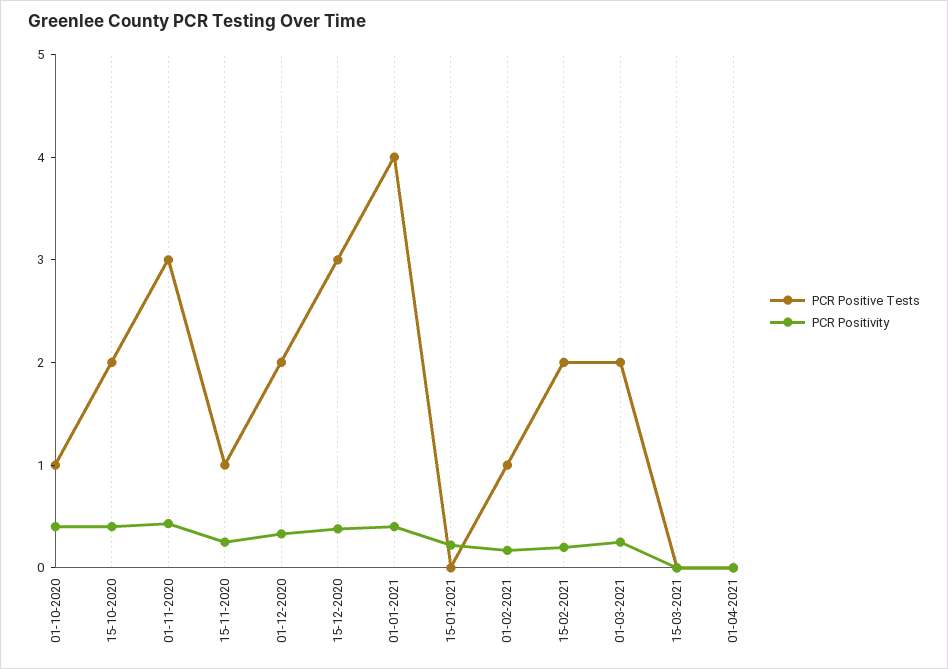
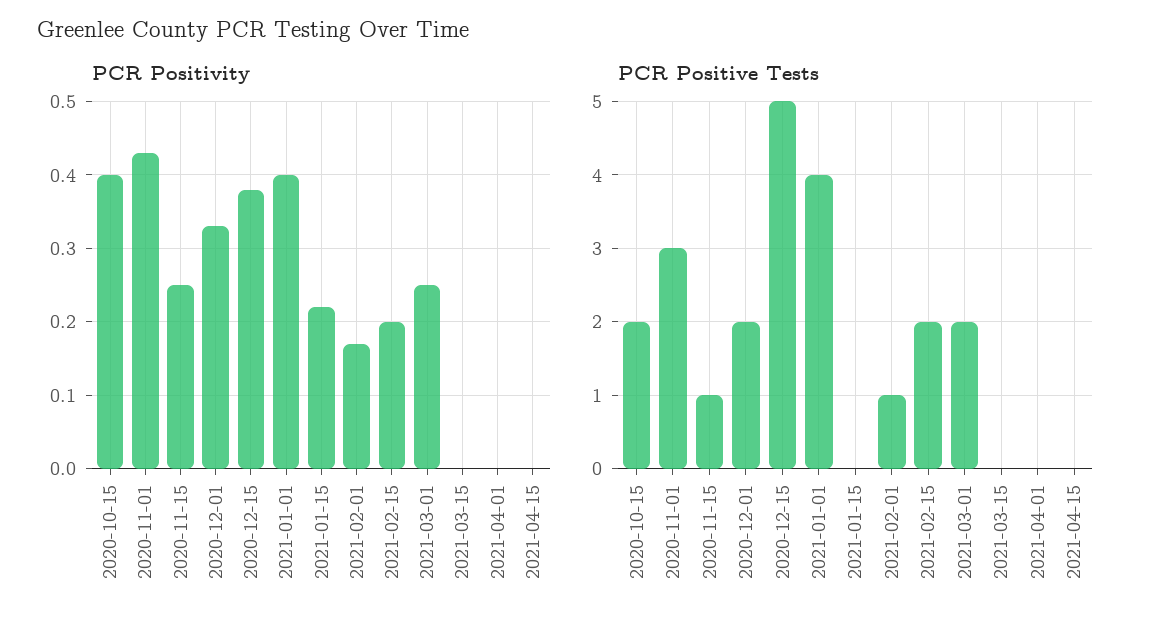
PCR Positive Tests, 01-10-2020: 1 -> none
PCR Positivity, 01-10-2020: 0.4 -> none
PCR Positive Tests, 15-12-2020: 3 -> 5
PCR Positivity, 2021-04-15: none -> 0
PCR Positive Tests, 2021-04-15: none -> 0

